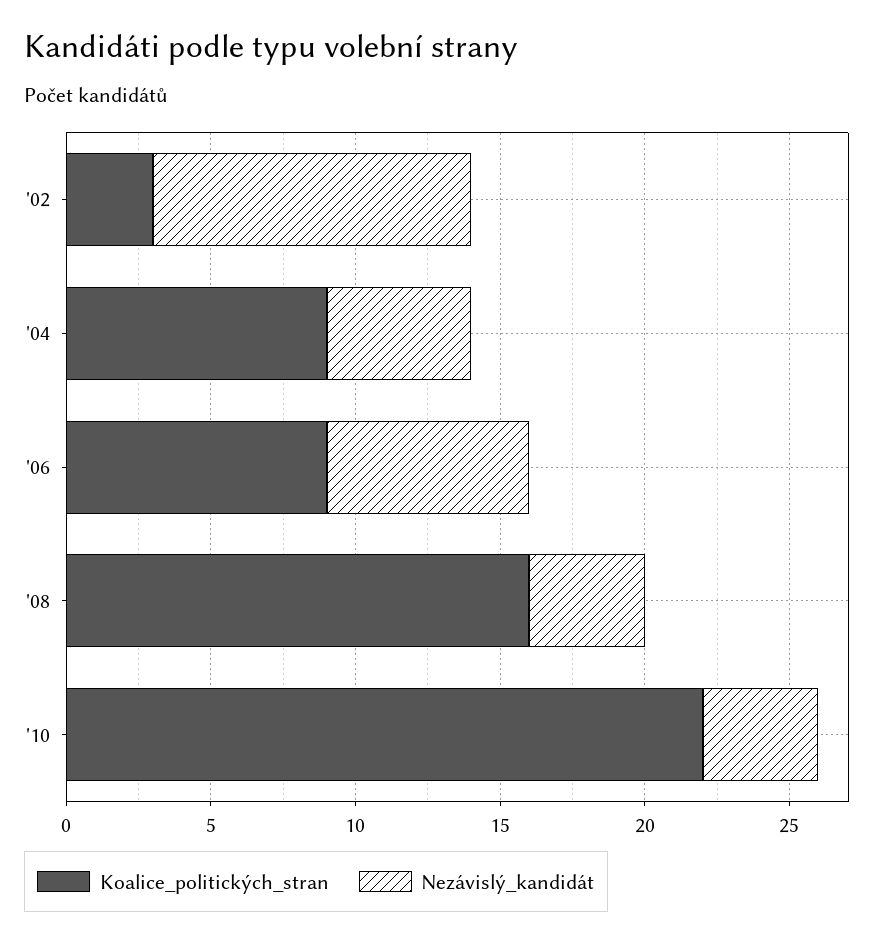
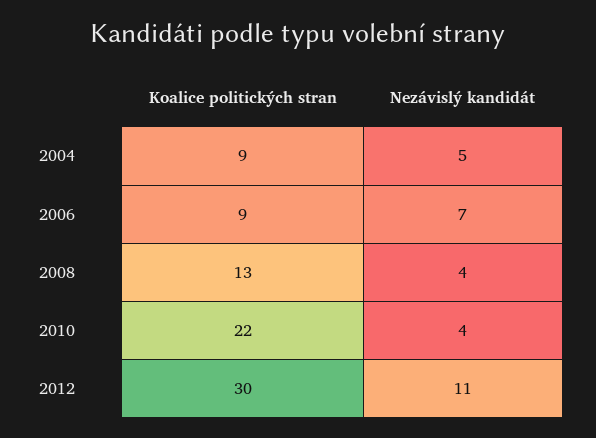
Koalice_politických_stran, '02: 3 -> none
Nezávislý_kandidát, '02: 11 -> none
Koalice_politických_stran, '08: 16 -> 13
Koalice_politických_stran, 2012: none -> 30
Nezávislý_kandidát, 2012: none -> 11

